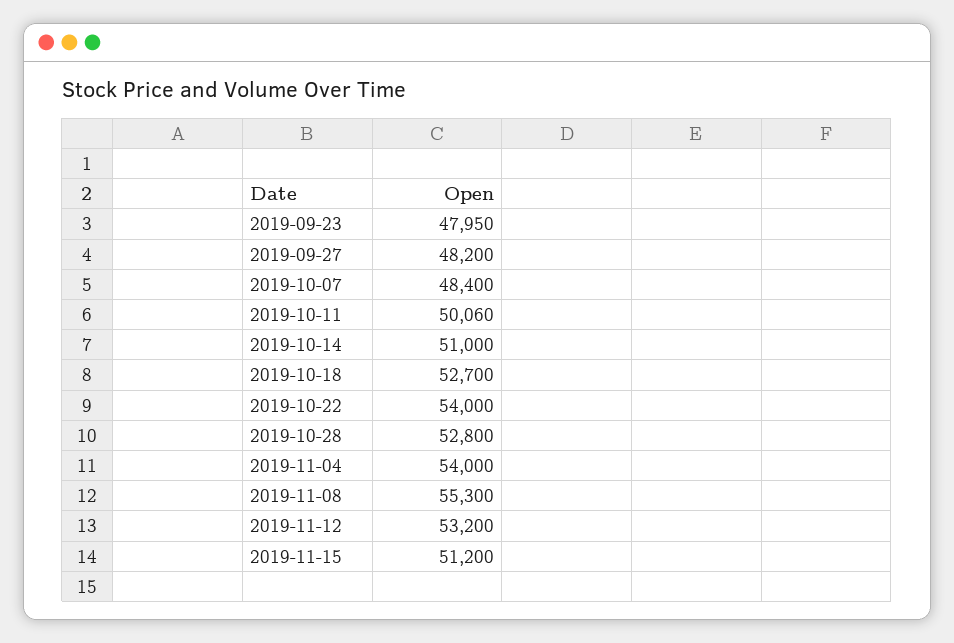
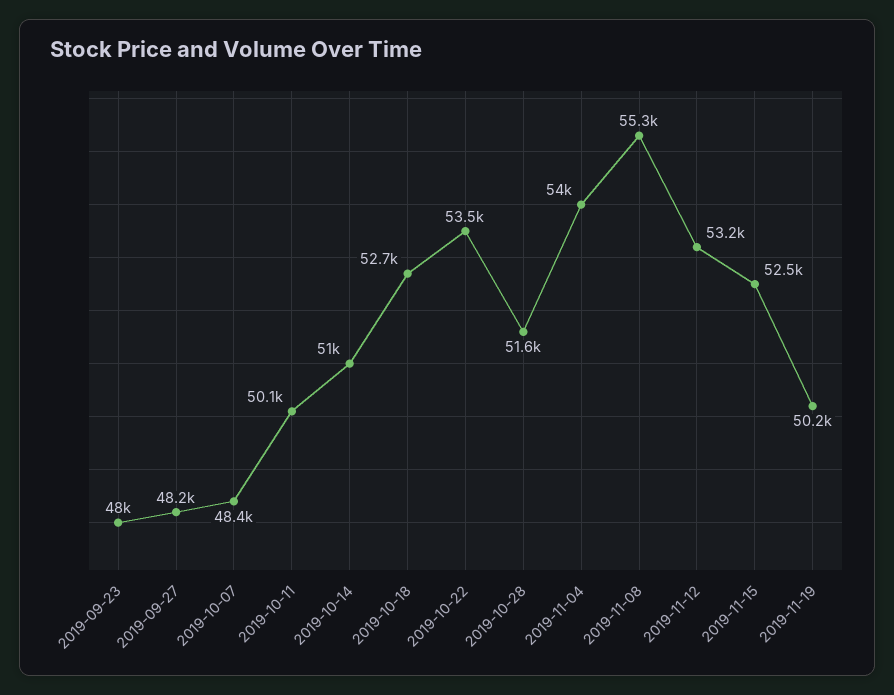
2019-10-22: 54000 -> 53500
2019-10-28: 52800 -> 51600
2019-11-15: 51200 -> 52500
2019-11-19: none -> 50200

